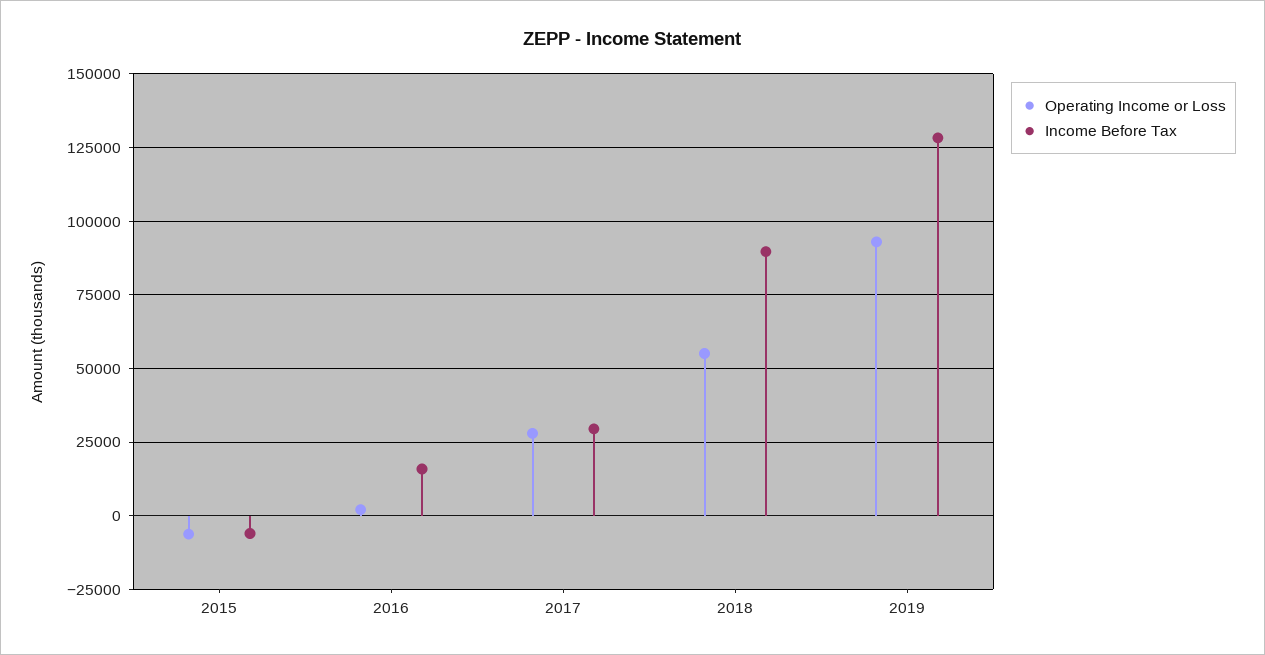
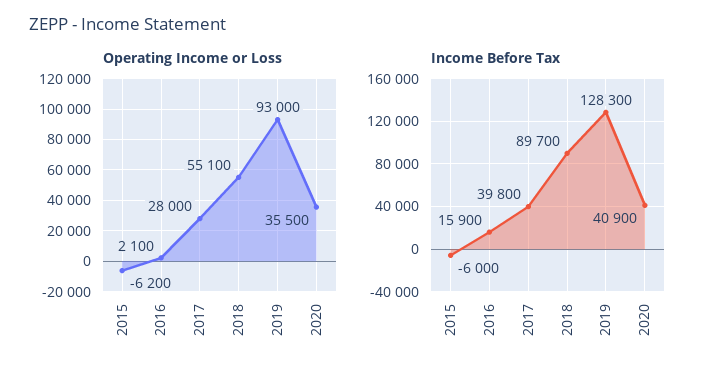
Income Before Tax, 2017: 30000 -> 39800
Operating Income or Loss, 2020: none -> 35500
Income Before Tax, 2020: none -> 40900

